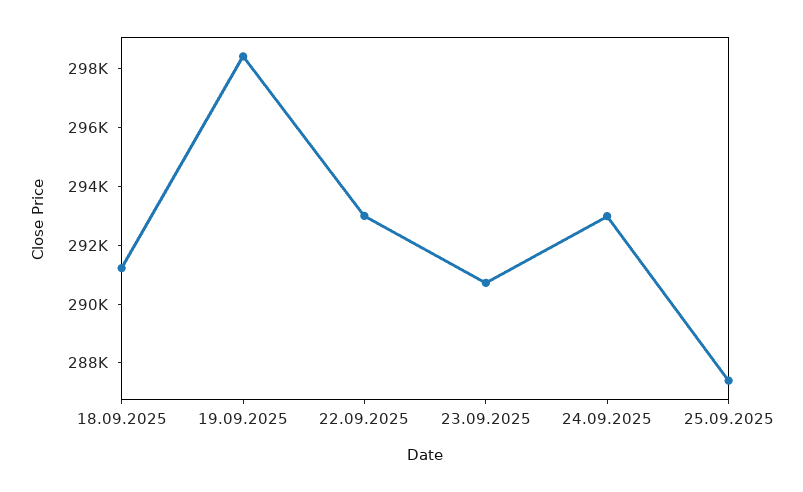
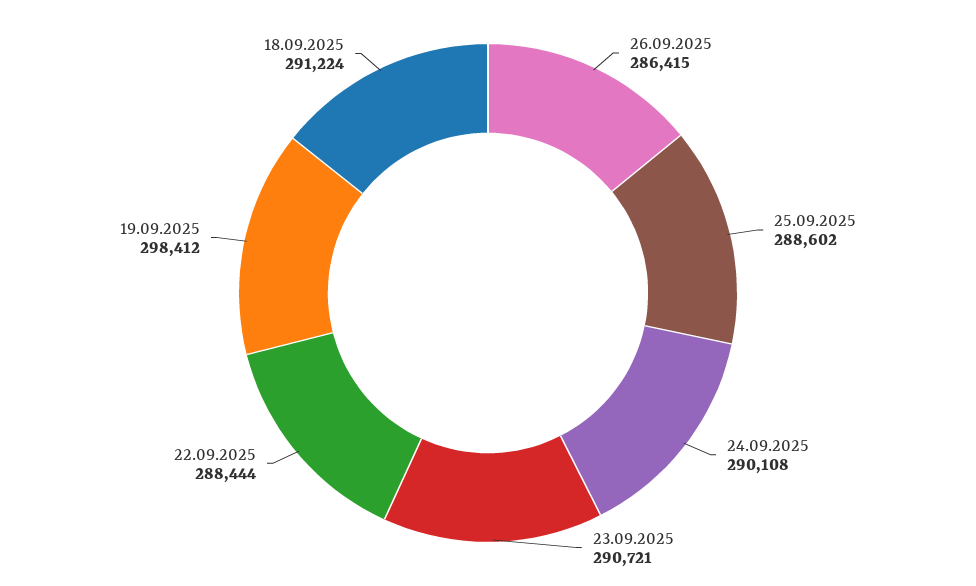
22.09.2025: 293000 -> 288444
24.09.2025: 293000 -> 290108
25.09.2025: 287500 -> 288602
26.09.2025: none -> 286415

